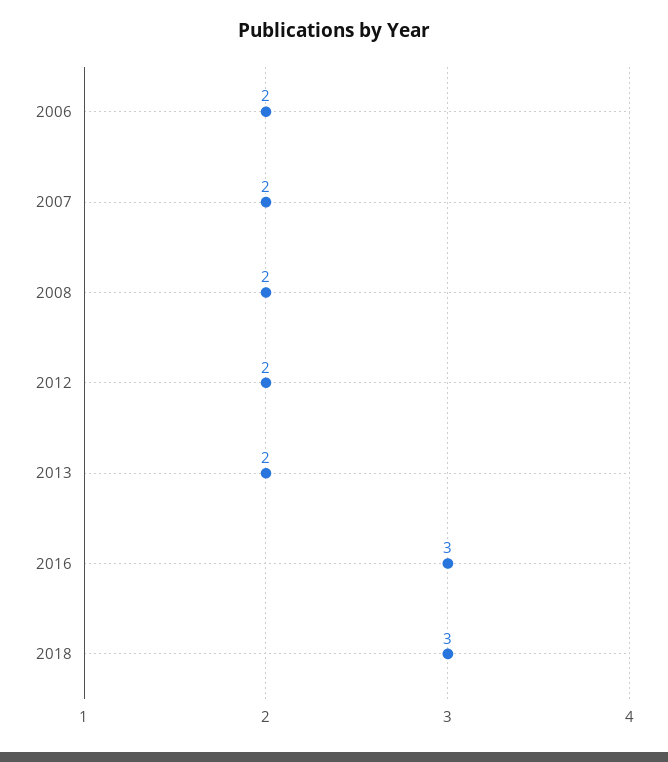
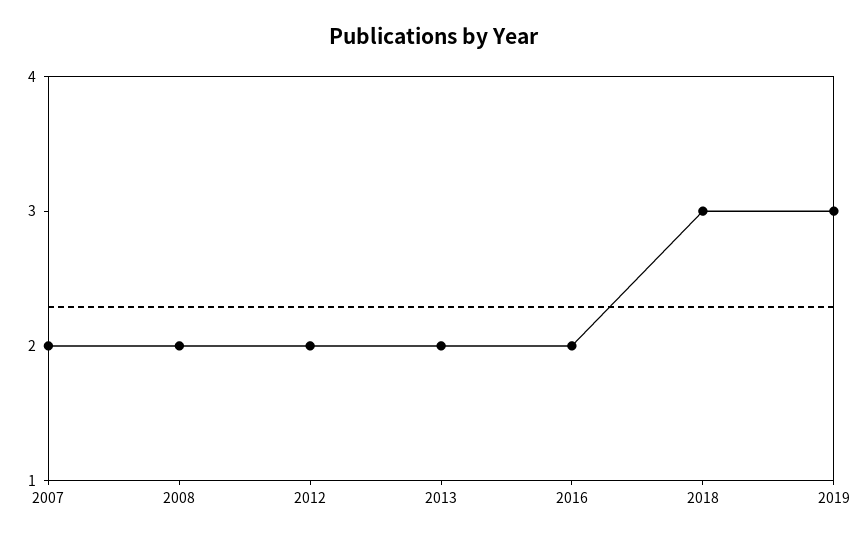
2006: 2 -> none
2016: 3 -> 2
2019: none -> 3

